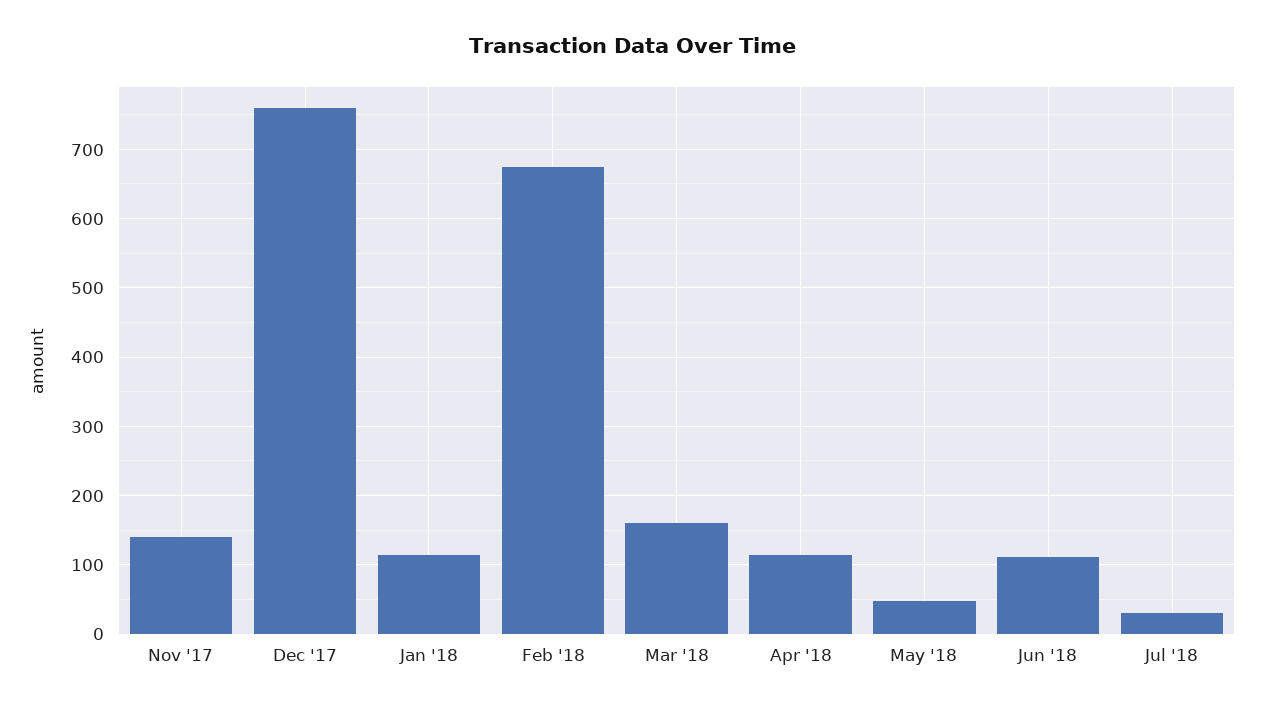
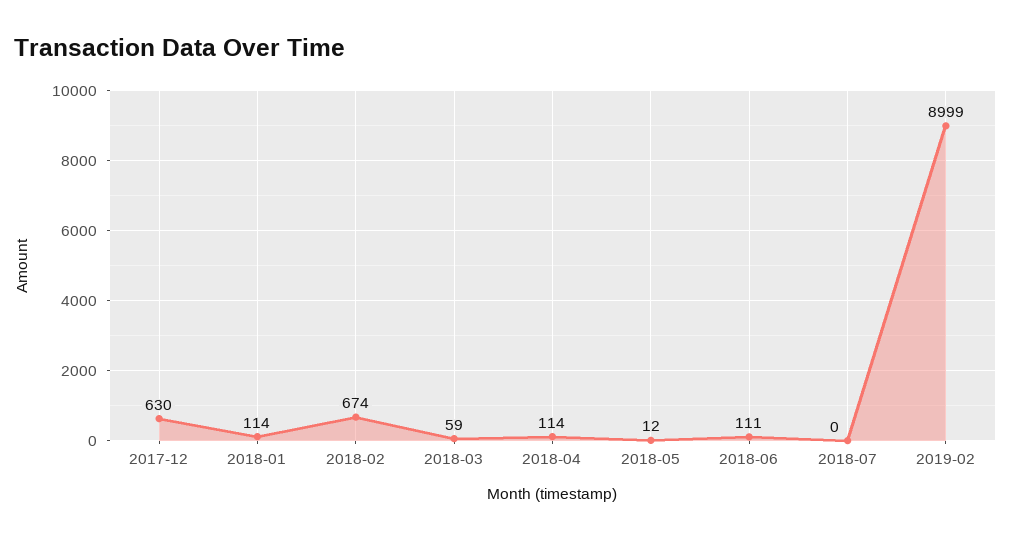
Nov '17: 140 -> none
Dec '17: 760 -> 630
Mar '18: 160 -> 59
May '18: 50 -> 12
Jul '18: 30 -> 0
2019-02: none -> 8999

